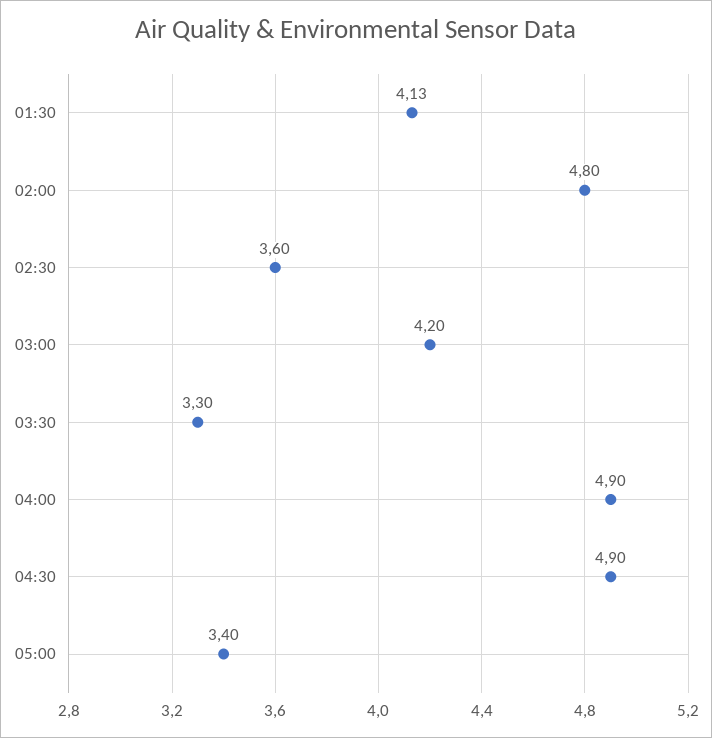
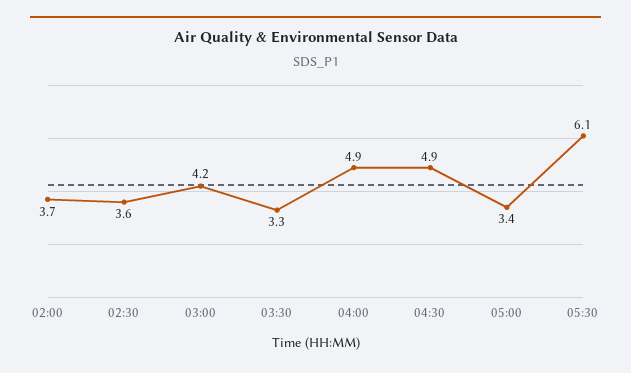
01:30: 4.13 -> none
02:00: 4.8 -> 3.7
05:30: none -> 6.1

